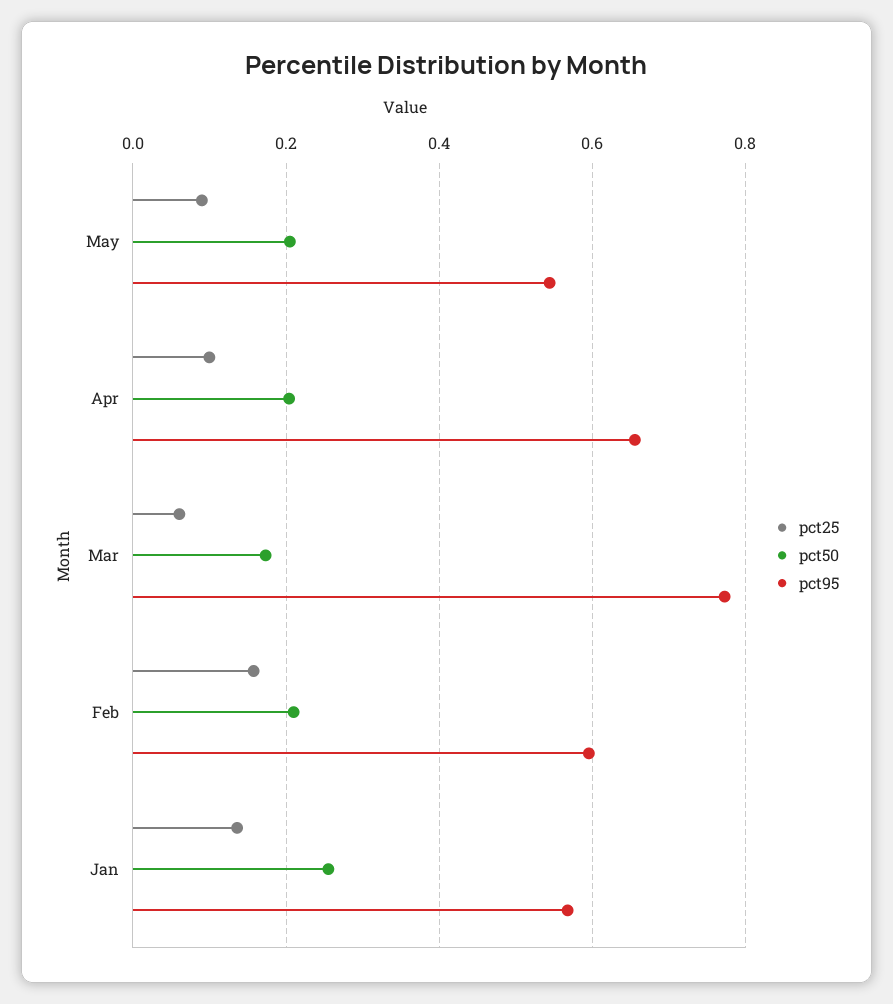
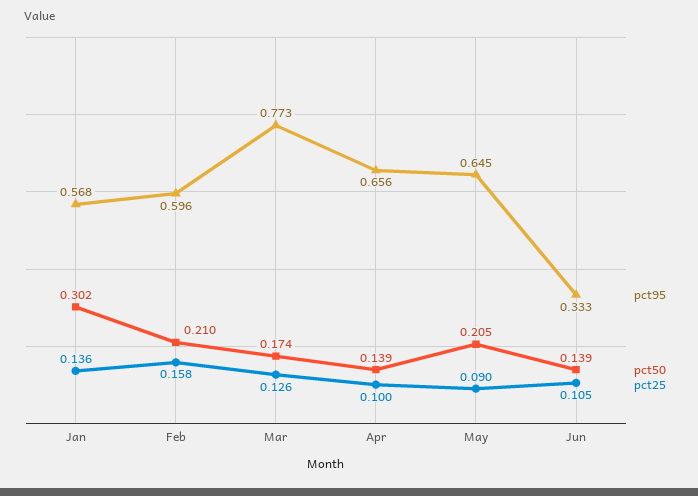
pct95, May: 0.54 -> 0.645
pct50, Apr: 0.2 -> 0.139
pct25, Mar: 0.06 -> 0.126
pct50, Jan: 0.26 -> 0.302
pct95, Jun: none -> 0.333
pct50, Jun: none -> 0.139
pct25, Jun: none -> 0.105

